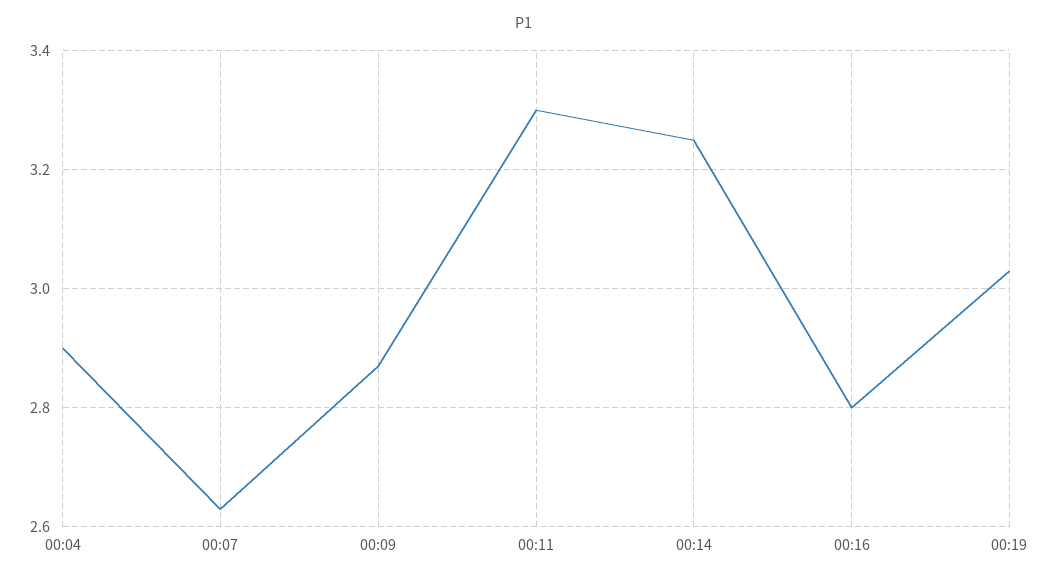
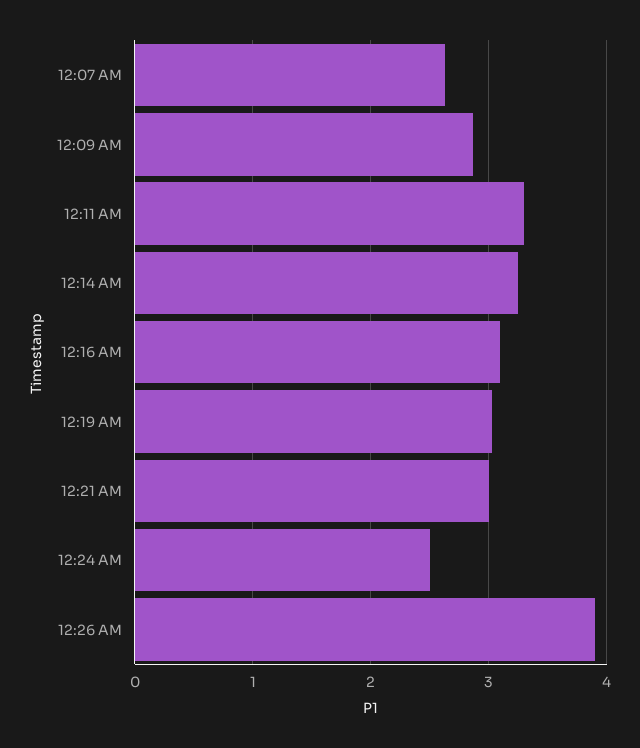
00:04: 2.9 -> none
00:16: 2.8 -> 3.1
12:21 AM: none -> 3
12:24 AM: none -> 2.5
12:26 AM: none -> 3.9

